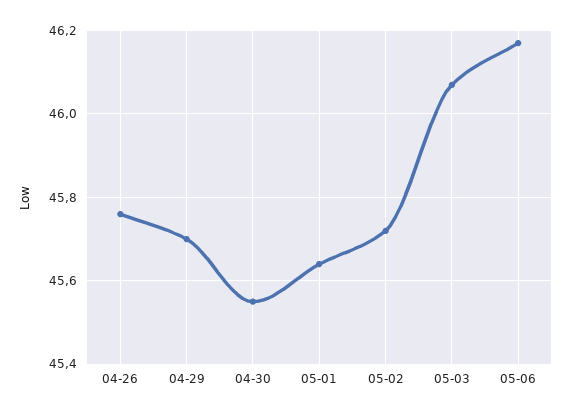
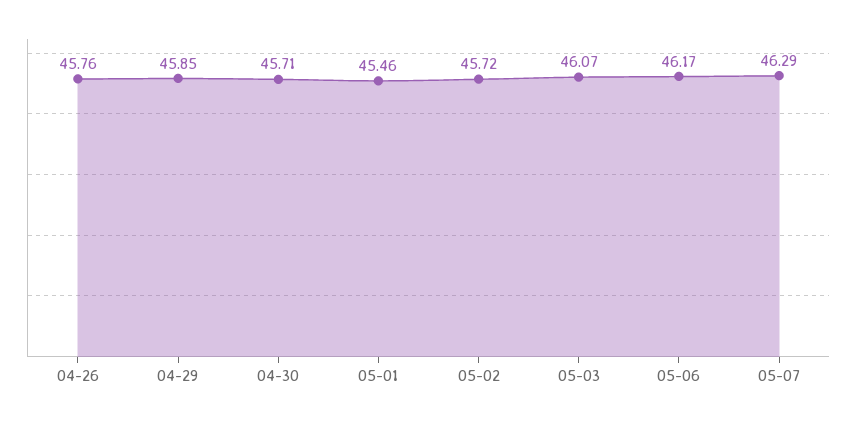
04-29: 45.7 -> 45.85
04-30: 45.55 -> 45.71
05-01: 45.65 -> 45.46
05-07: none -> 46.29

